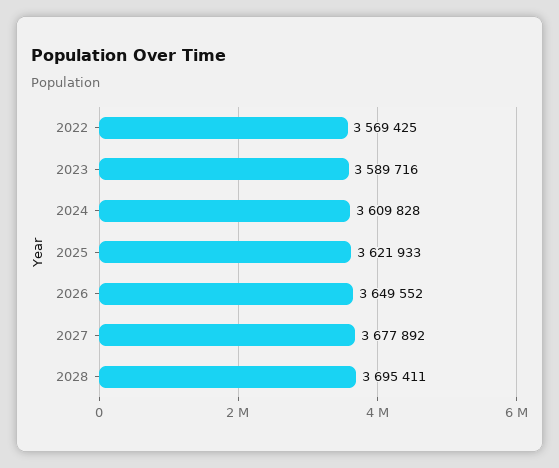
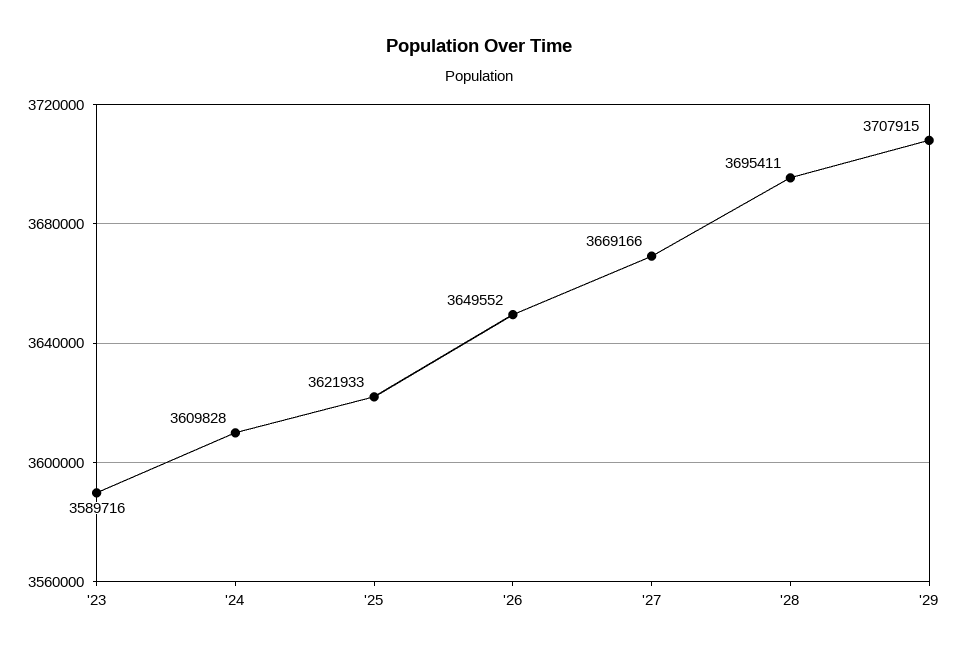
2022: 3569425 -> none
2027: 3677892 -> 3669166
'29: none -> 3707915

